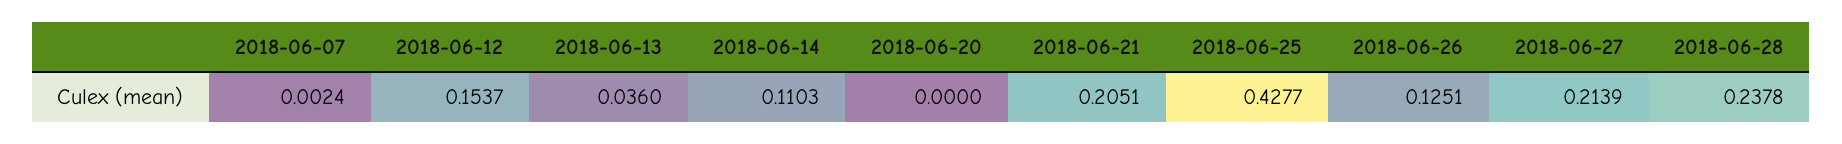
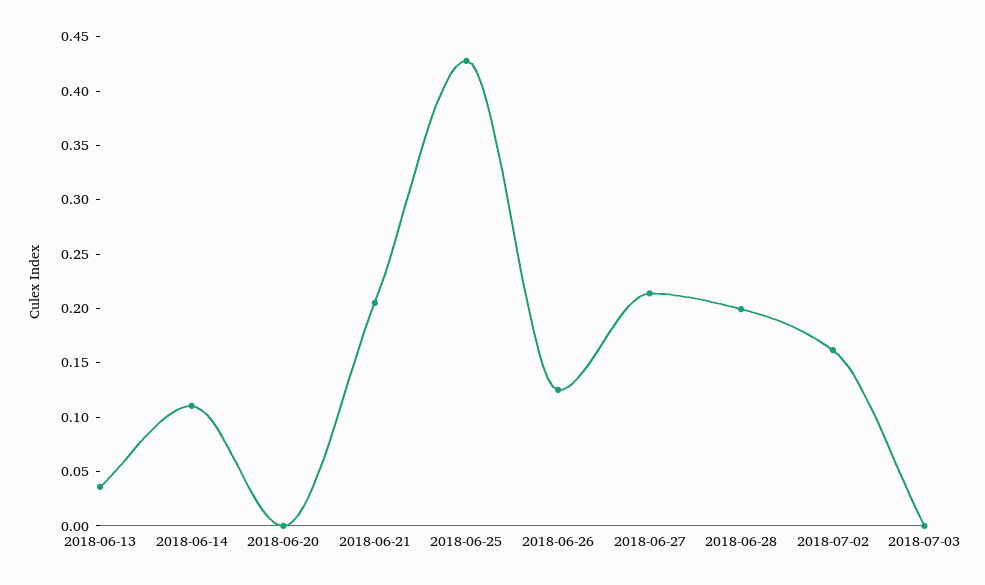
2018-06-07: 0.0024 -> none
2018-06-12: 0.1537 -> none
2018-06-28: 0.2378 -> 0.2
2018-07-02: none -> 0.16
2018-07-03: none -> 0

